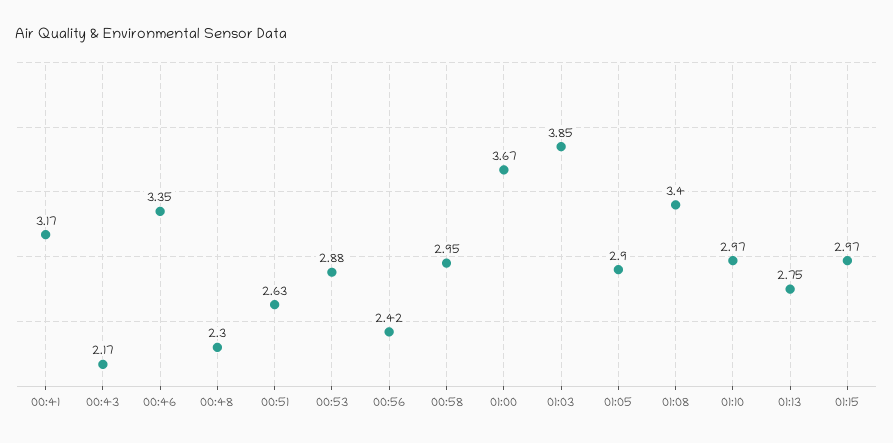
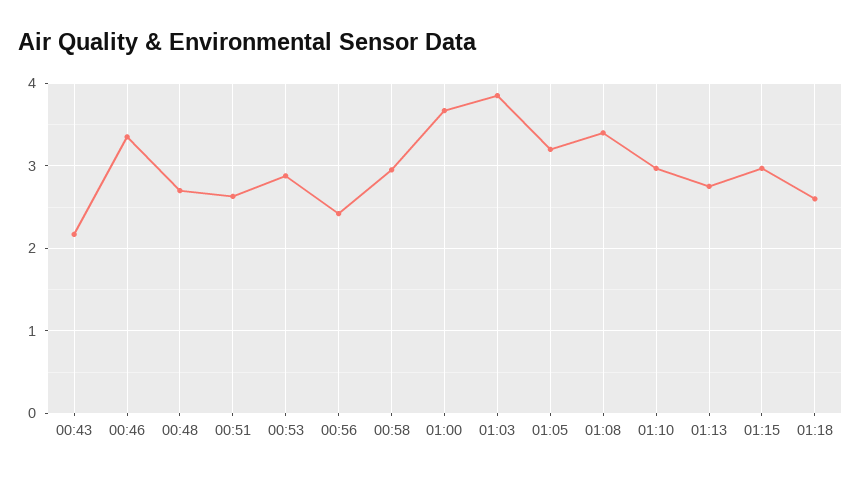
00:41: 3.17 -> none
00:48: 2.3 -> 2.7
01:05: 2.9 -> 3.2
01:18: none -> 2.6

